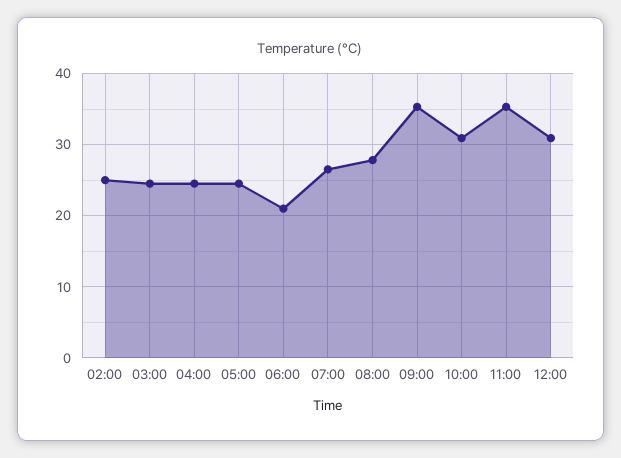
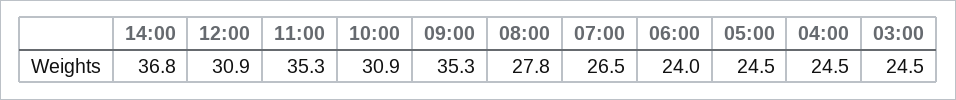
02:00: 25 -> none
06:00: 21 -> 24
14:00: none -> 36.8

